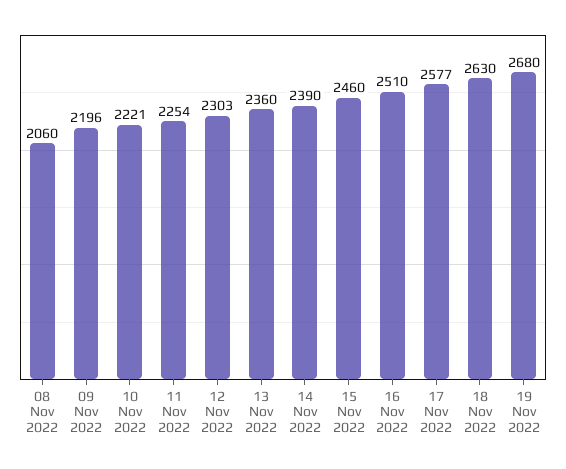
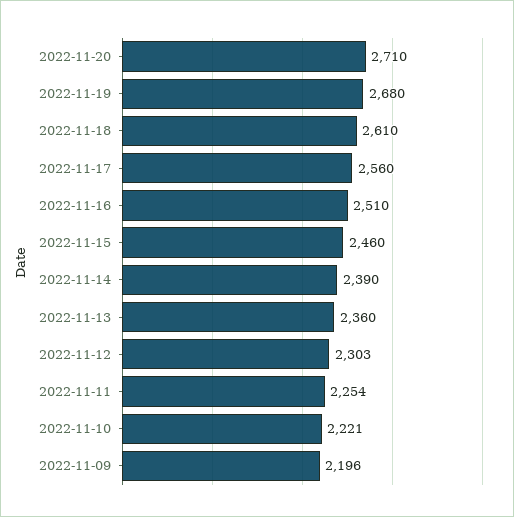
08 Nov 2022: 2060 -> none
17 Nov 2022: 2577 -> 2560
18 Nov 2022: 2630 -> 2610
2022-11-20: none -> 2710

